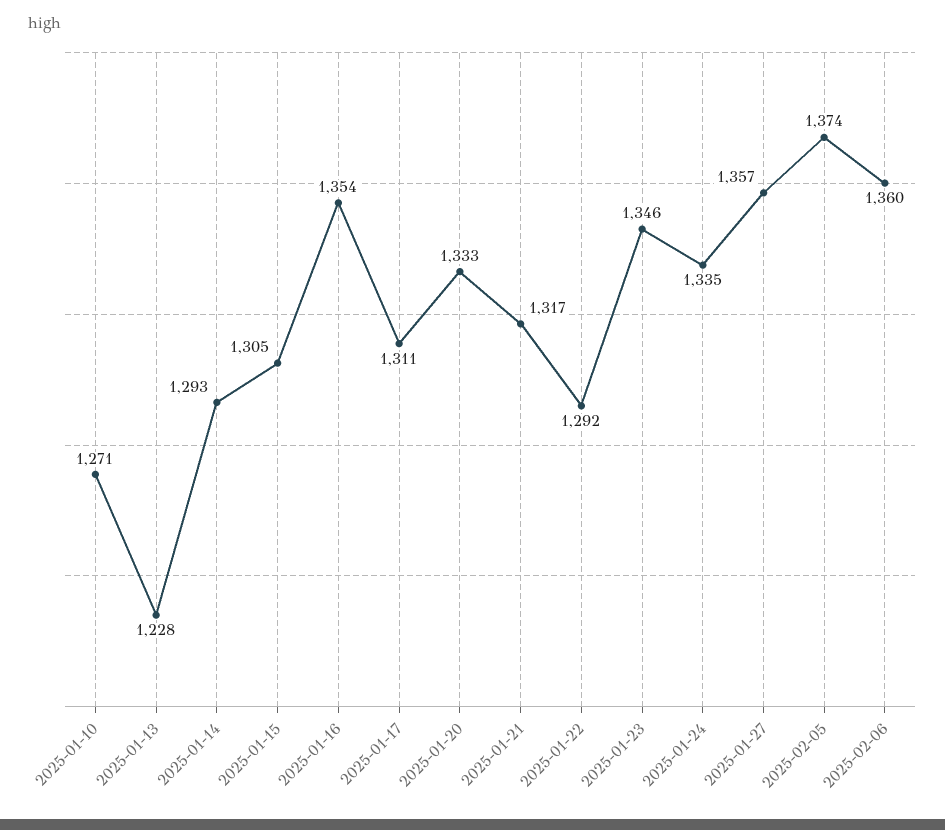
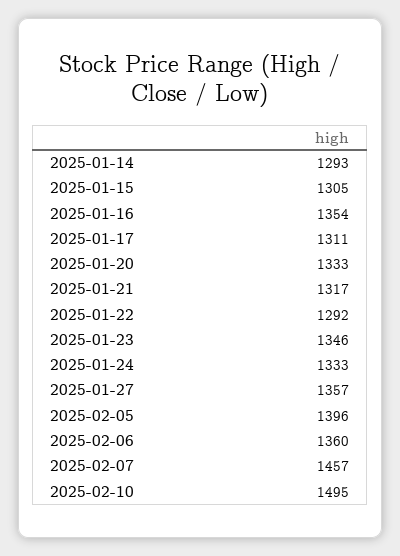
2025-01-10: 1271 -> none
2025-01-13: 1228 -> none
2025-01-24: 1335 -> 1333
2025-02-05: 1374 -> 1396
2025-02-07: none -> 1457
2025-02-10: none -> 1495

